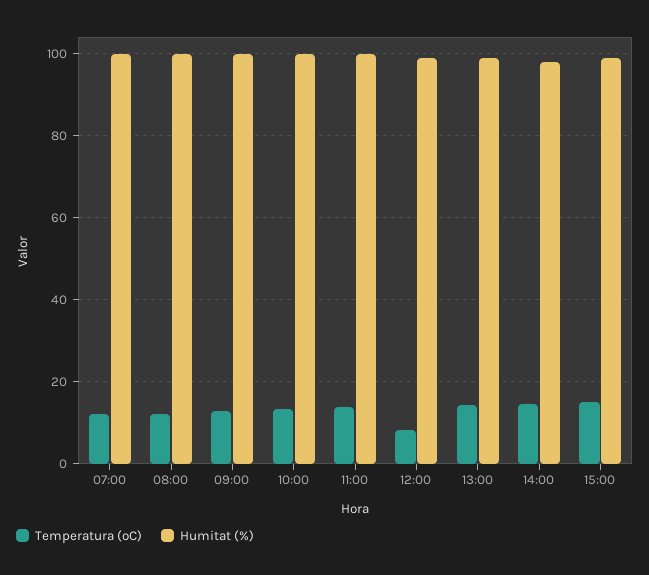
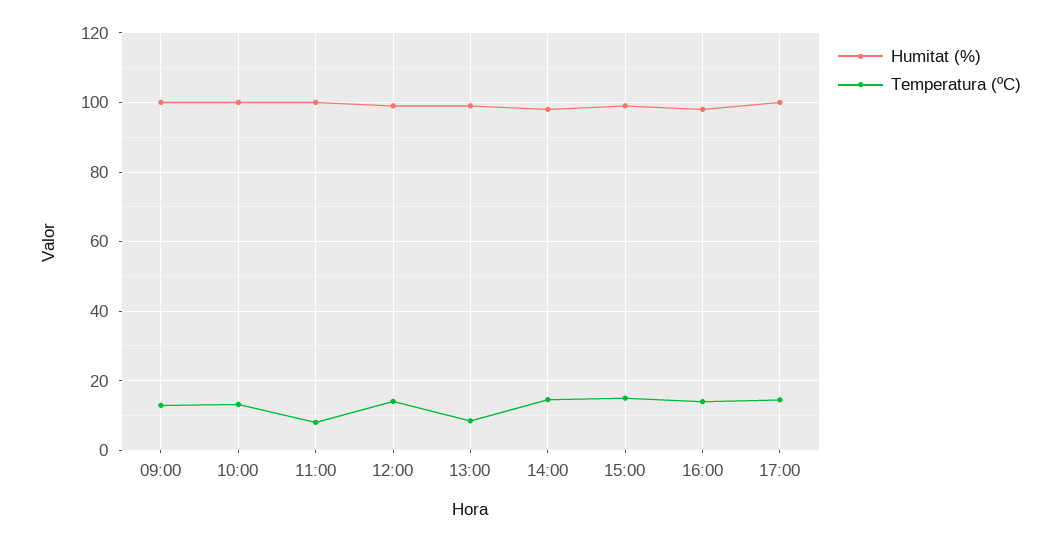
Temperatura (ºC), 07:00: 12 -> none
Humitat (%), 07:00: 100 -> none
Temperatura (ºC), 08:00: 12 -> none
Humitat (%), 08:00: 100 -> none
Temperatura (ºC), 11:00: 14 -> 8
Temperatura (ºC), 12:00: 8 -> 14
Temperatura (ºC), 13:00: 14 -> 8
Humitat (%), 16:00: none -> 98
Temperatura (ºC), 16:00: none -> 14
Humitat (%), 17:00: none -> 100
Temperatura (ºC), 17:00: none -> 14

